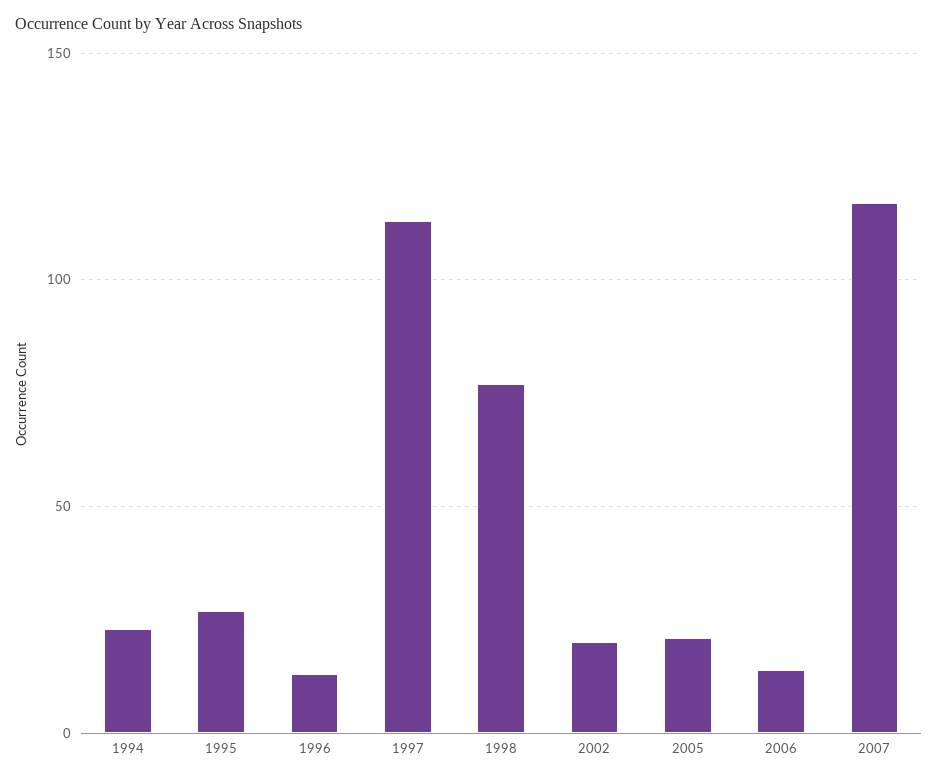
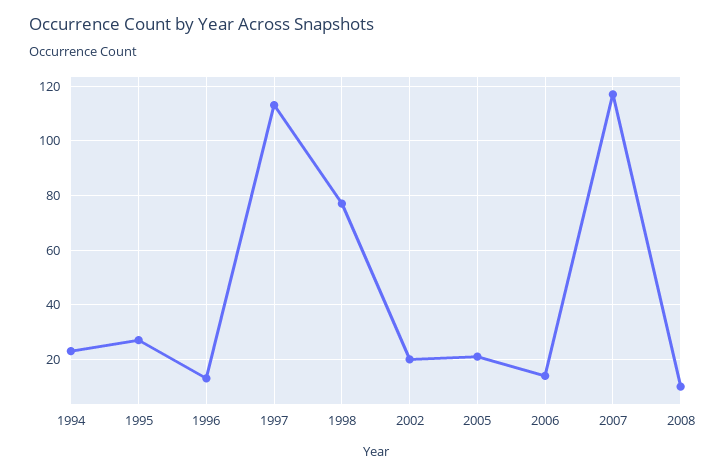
2008: none -> 10

